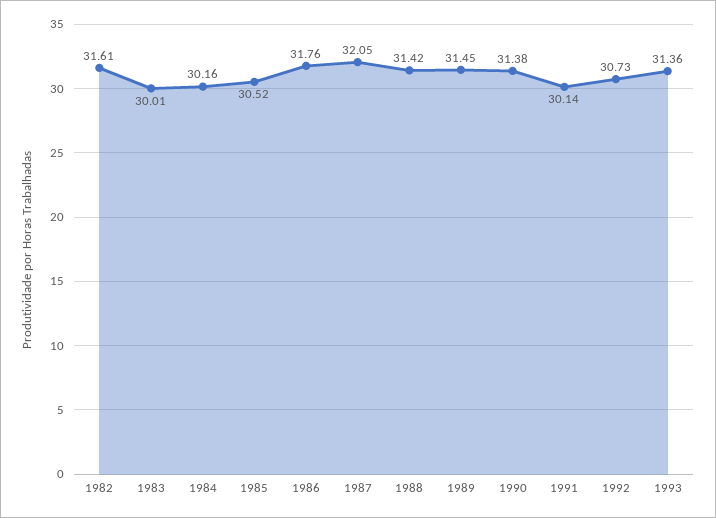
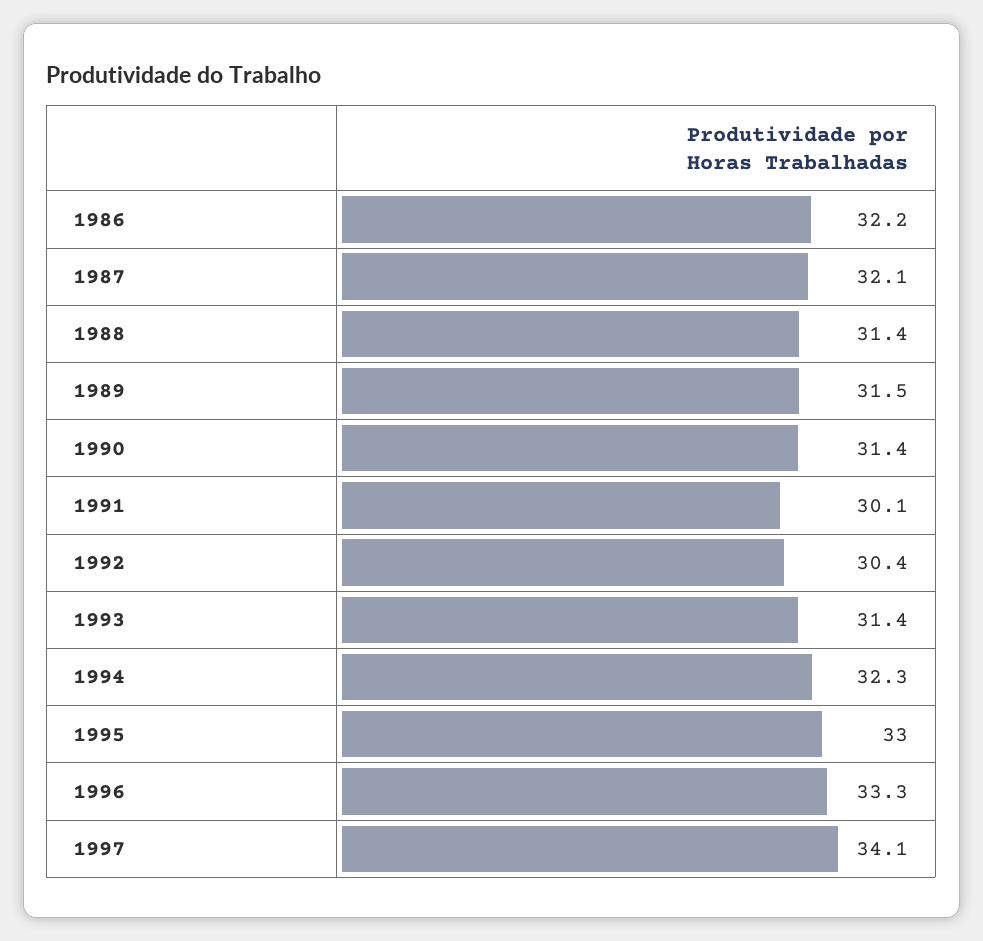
1982: 31.61 -> none
1983: 30.01 -> none
1984: 30.16 -> none
1985: 30.52 -> none
1986: 31.76 -> 32.2
1992: 30.73 -> 30.4
1994: none -> 32.3
1995: none -> 33
1996: none -> 33.3
1997: none -> 34.1

